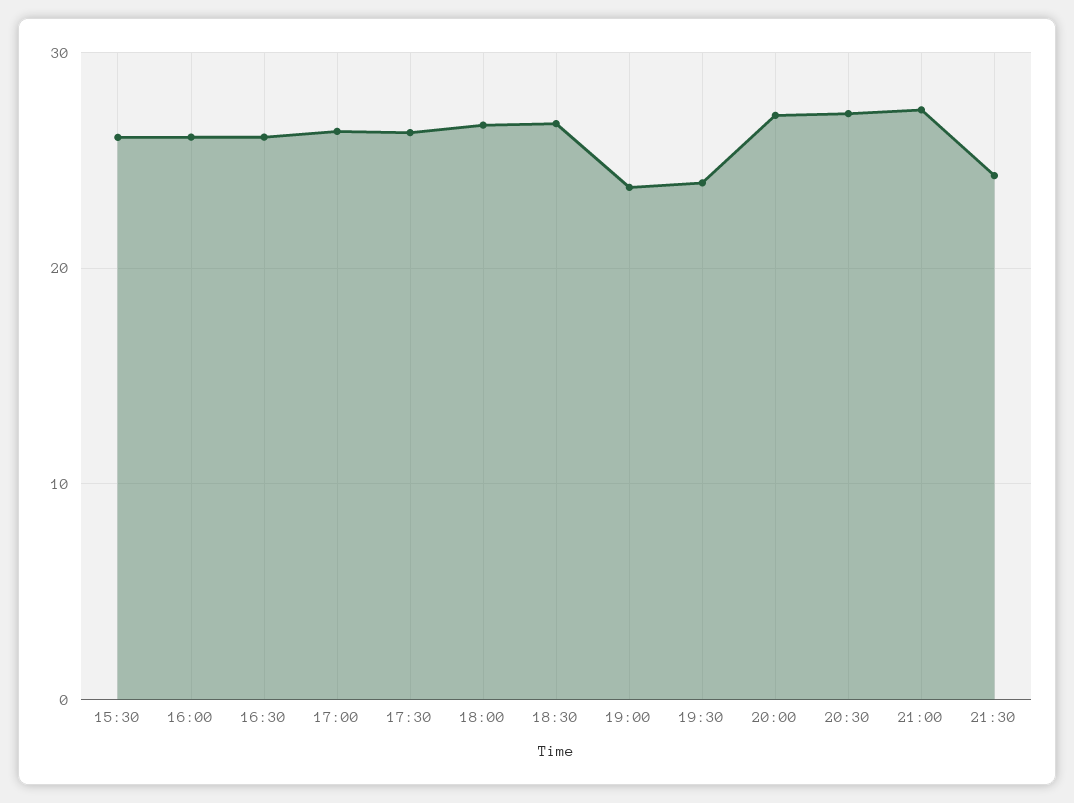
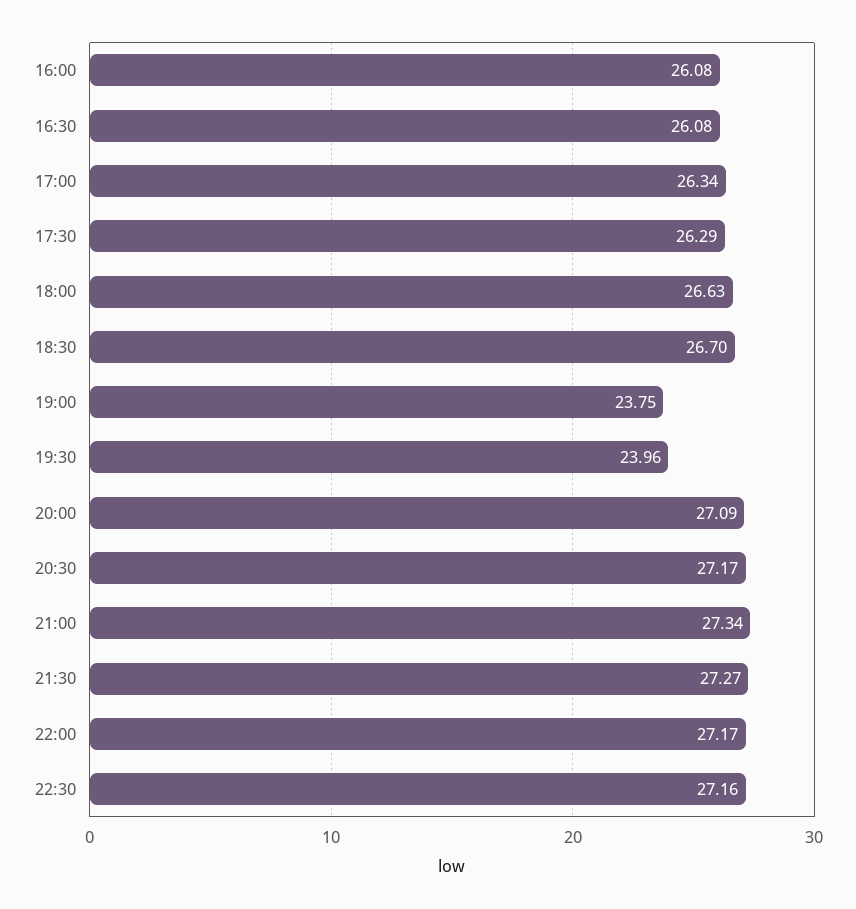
15:30: 26 -> none
21:30: 24 -> 27.27
22:00: none -> 27.17
22:30: none -> 27.16

